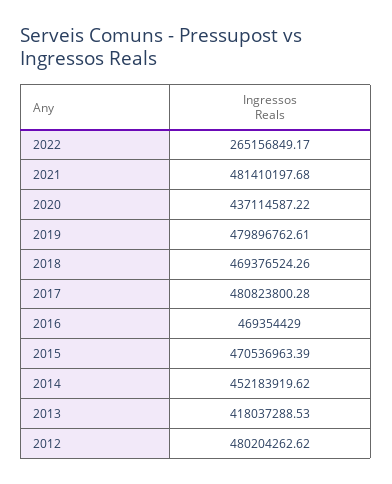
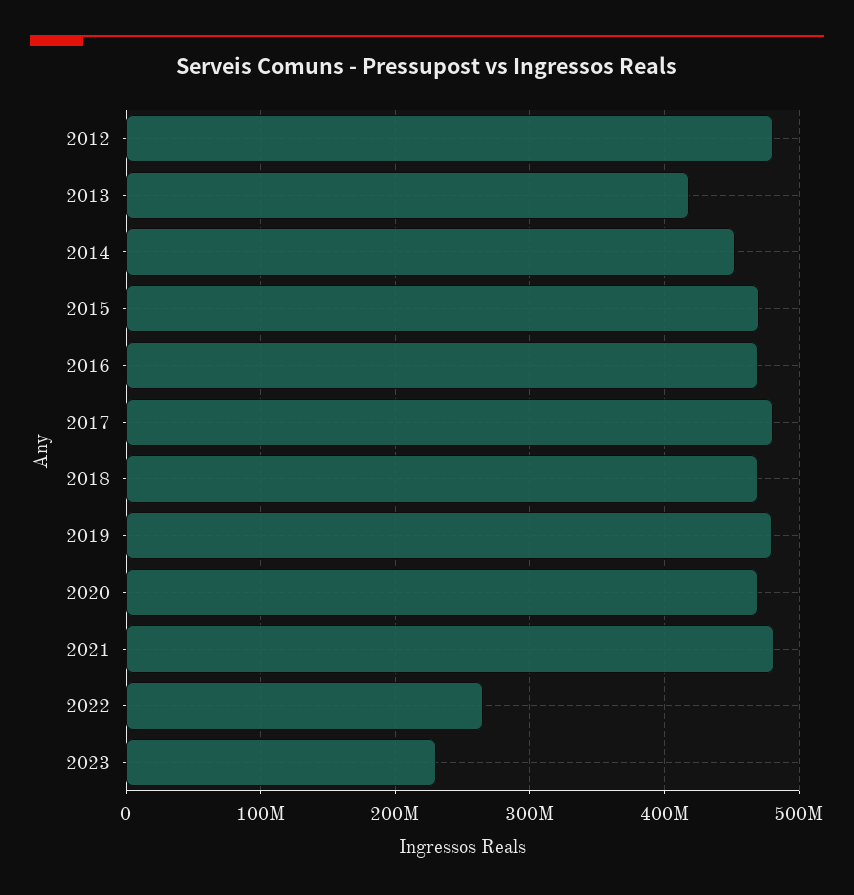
2020: 437114587.22 -> 470000000
2023: none -> 230000000

